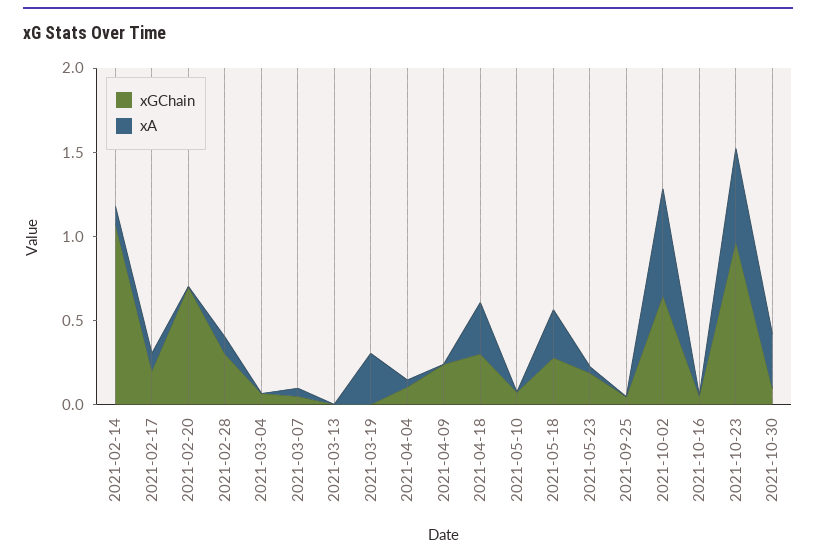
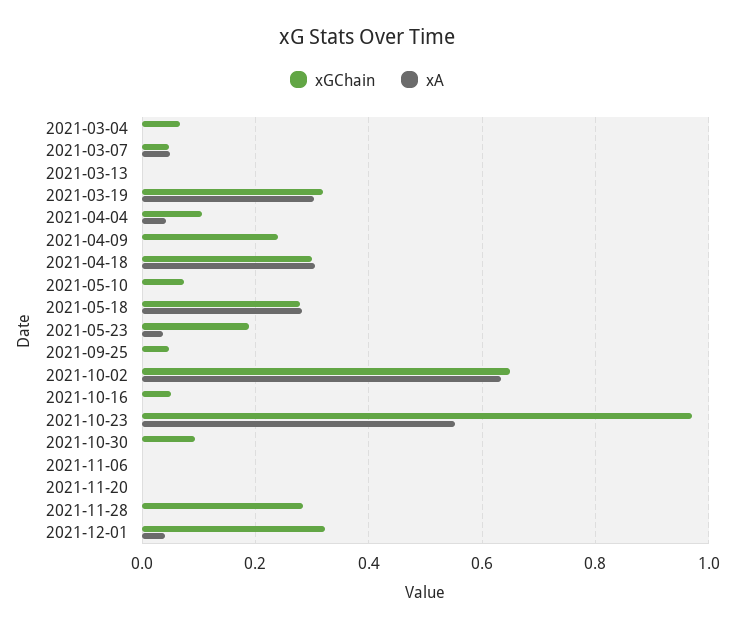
xGChain, 2021-02-14: 1.1 -> none
xA, 2021-02-14: 0.1 -> none
xGChain, 2021-02-17: 0.2 -> none
xA, 2021-02-17: 0.1 -> none
xGChain, 2021-02-20: 0.7 -> none
xA, 2021-02-20: 0 -> none
xGChain, 2021-02-28: 0.3 -> none
xA, 2021-02-28: 0.1 -> none
xGChain, 2021-03-19: 0 -> 0.32
xA, 2021-10-30: 0.3 -> 0
xGChain, 2021-11-06: none -> 0
xA, 2021-11-06: none -> 0
xGChain, 2021-11-20: none -> 0
xA, 2021-11-20: none -> 0
xGChain, 2021-11-28: none -> 0.28
xA, 2021-11-28: none -> 0
xGChain, 2021-12-01: none -> 0.32
xA, 2021-12-01: none -> 0.04

